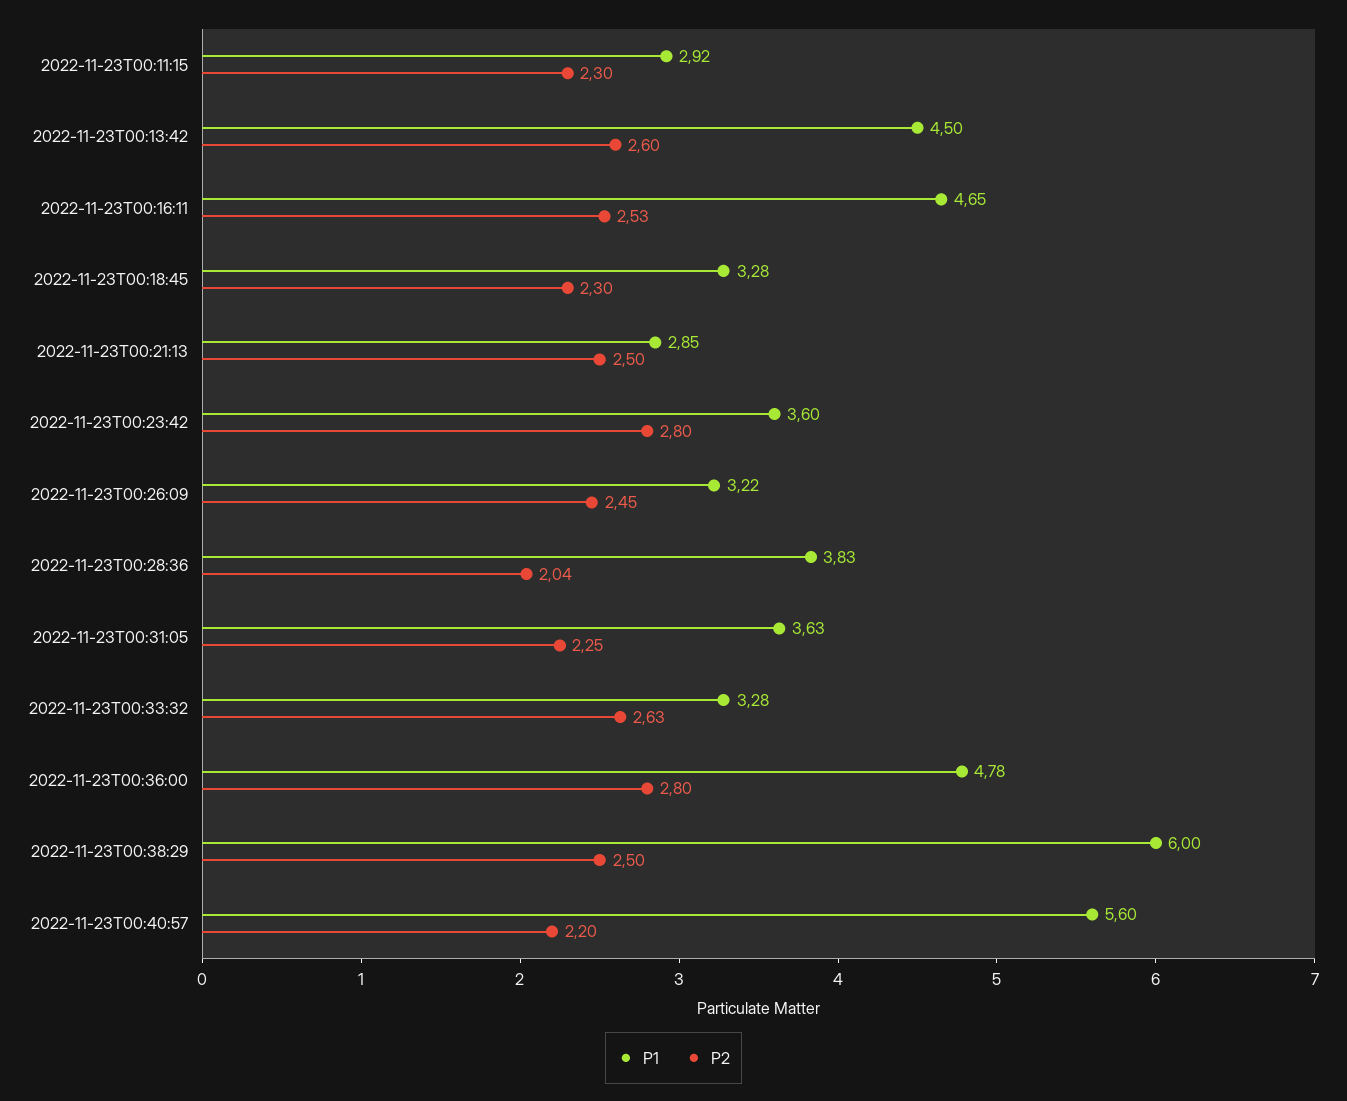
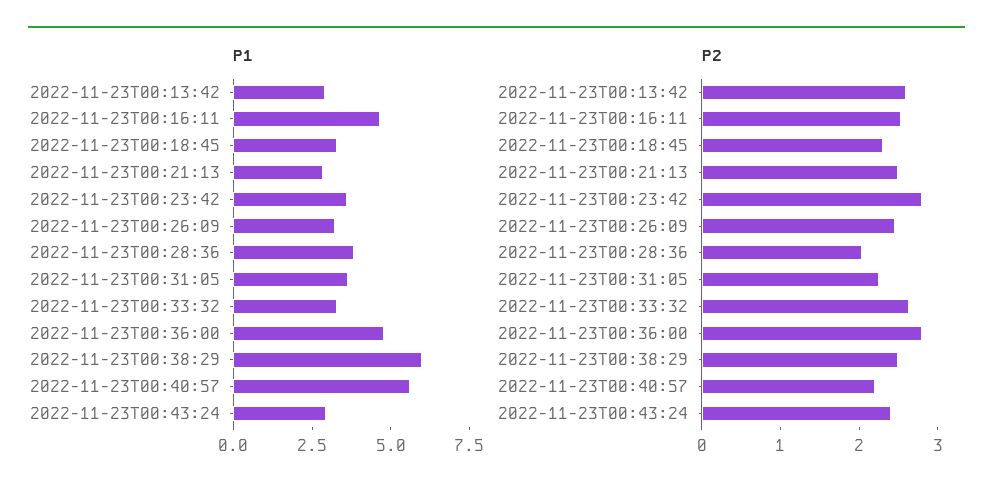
P1, 2022-11-23T00:11:15: 2.92 -> none
P2, 2022-11-23T00:11:15: 2.3 -> none
P1, 2022-11-23T00:13:42: 4.5 -> 3
P1, 2022-11-23T00:43:24: none -> 3
P2, 2022-11-23T00:43:24: none -> 2.4

